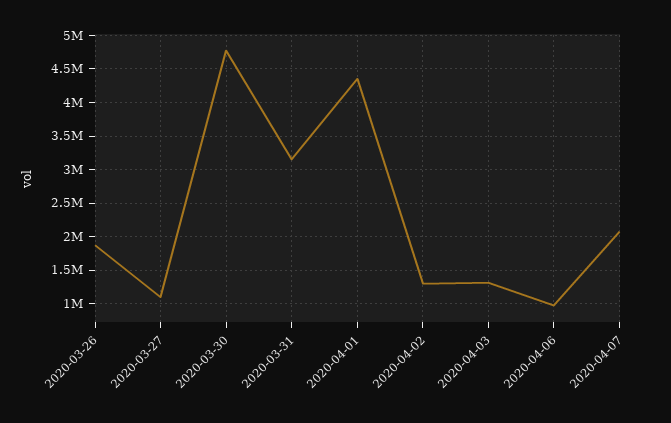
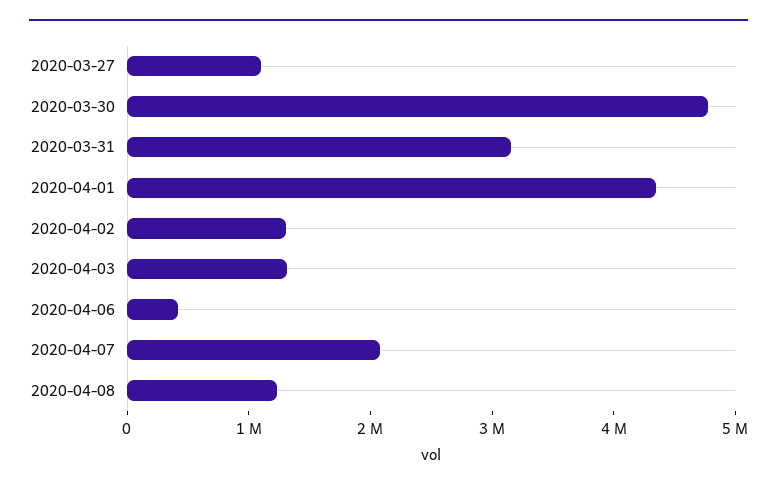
2020-03-26: 1900000 -> none
2020-04-06: 1000000 -> 400000
2020-04-08: none -> 1200000

